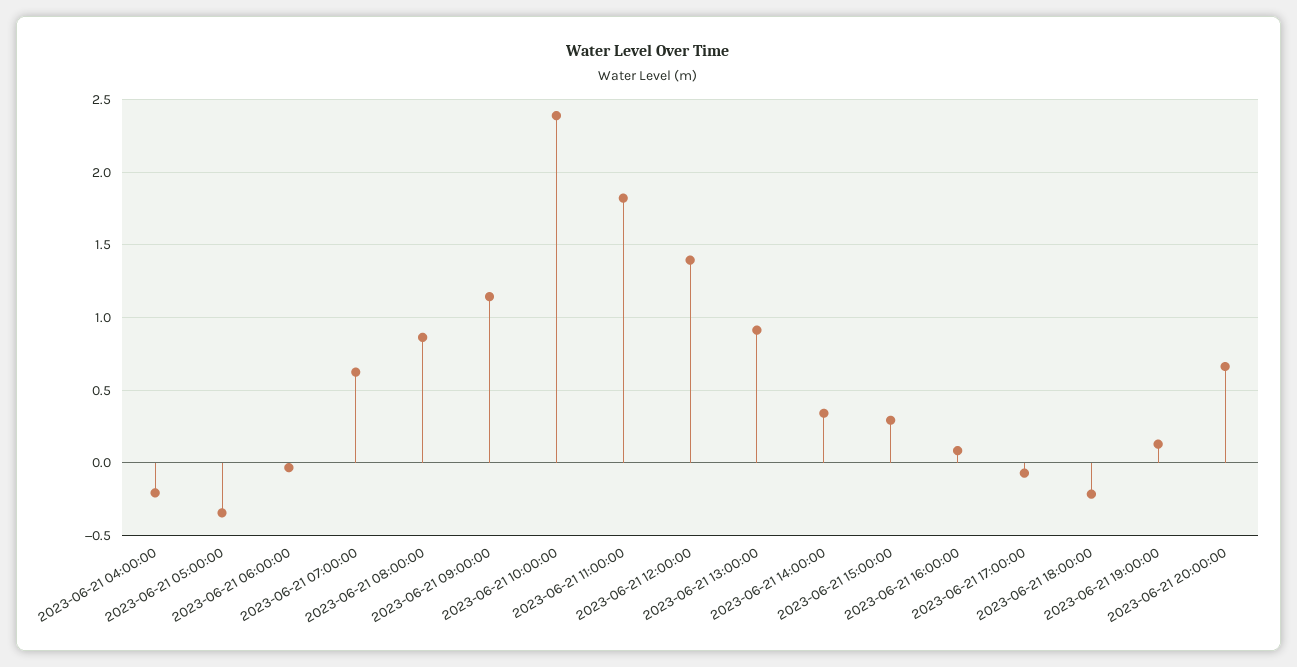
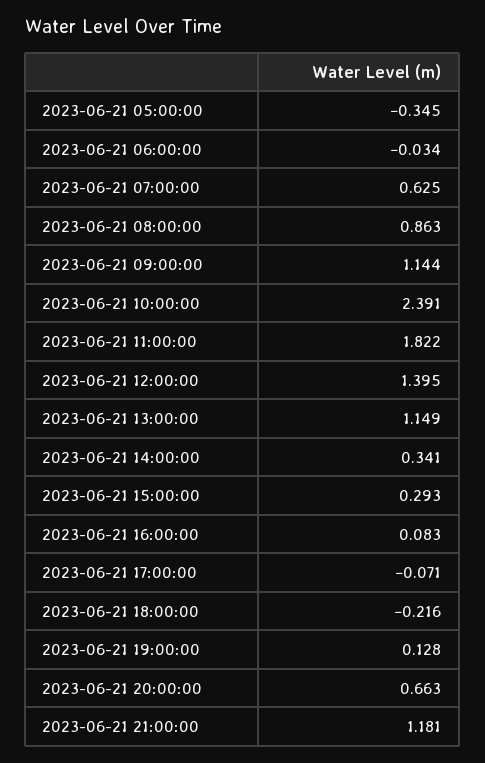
2023-06-21 04:00:00: -0.2 -> none
2023-06-21 13:00:00: 0.9 -> 1.149
2023-06-21 21:00:00: none -> 1.181

